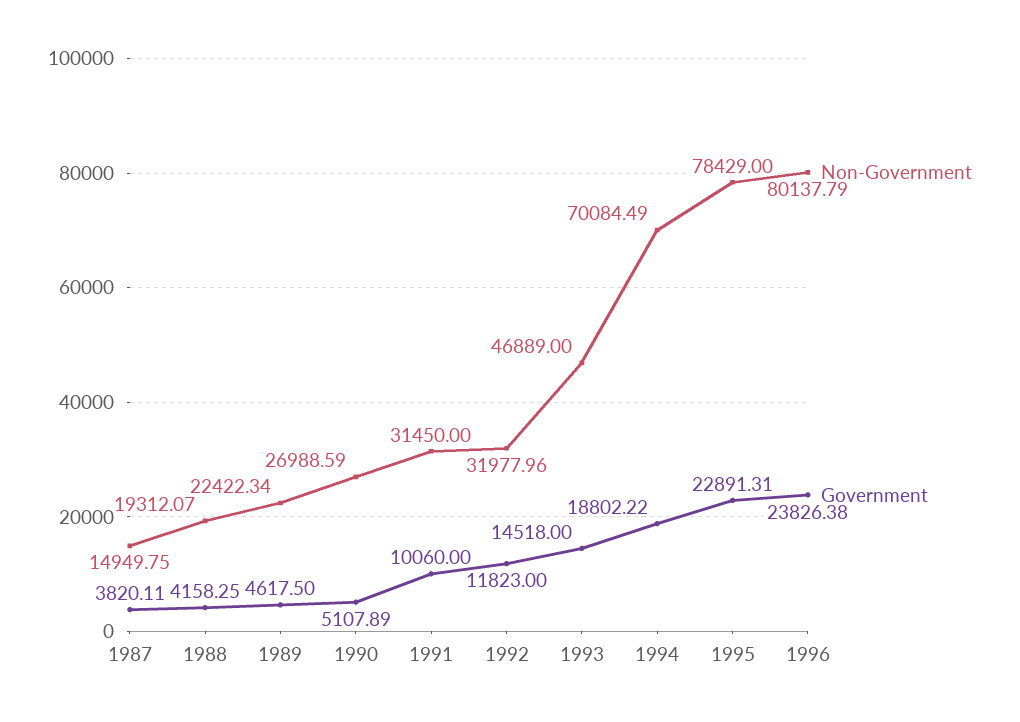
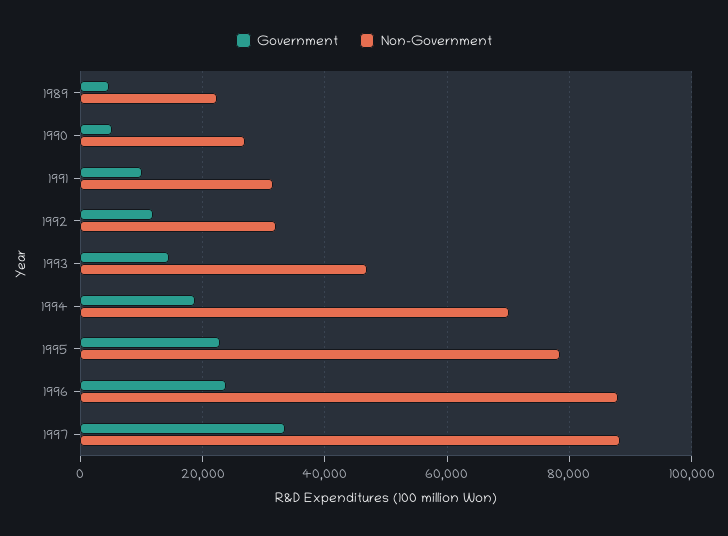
Non-Government, 1987: 14949.75 -> none
Government, 1987: 3820.11 -> none
Non-Government, 1988: 19312.07 -> none
Government, 1988: 4158.25 -> none
Non-Government, 1996: 80137.79 -> 88000
Government, 1997: none -> 34000
Non-Government, 1997: none -> 88000

